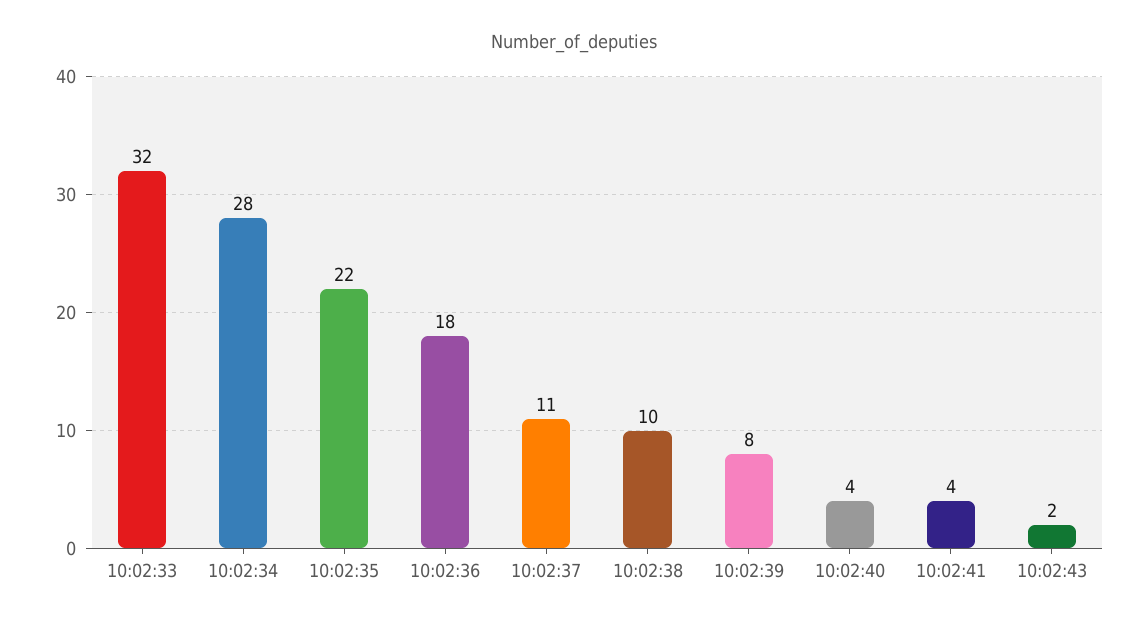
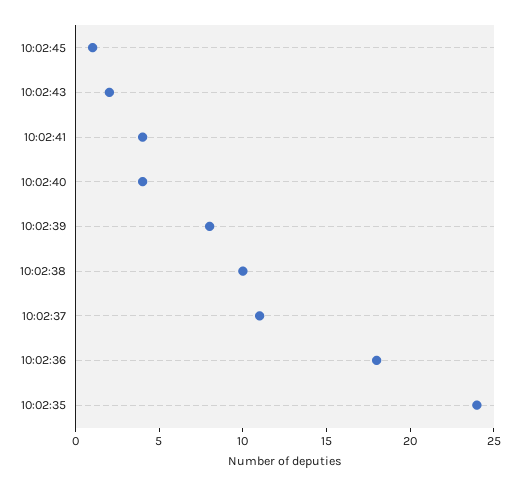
10:02:33: 32 -> none
10:02:34: 28 -> none
10:02:35: 22 -> 24
10:02:45: none -> 1

